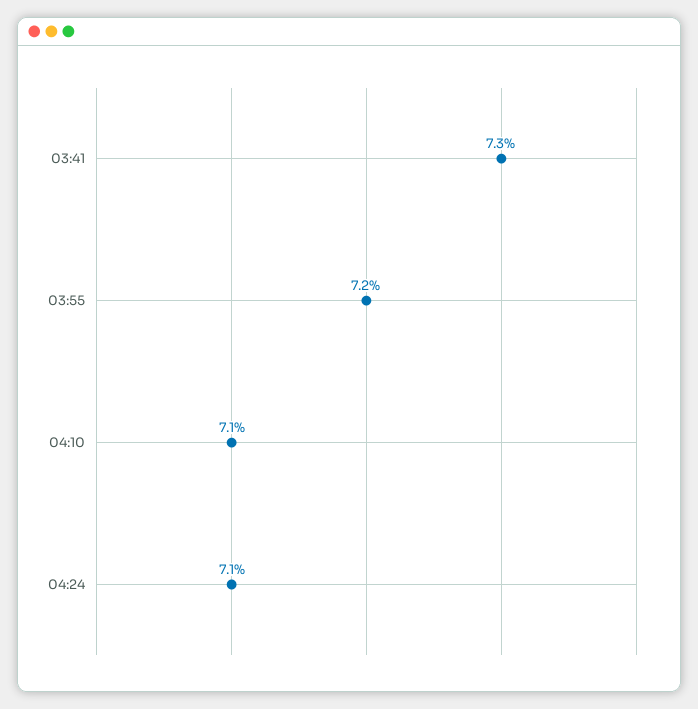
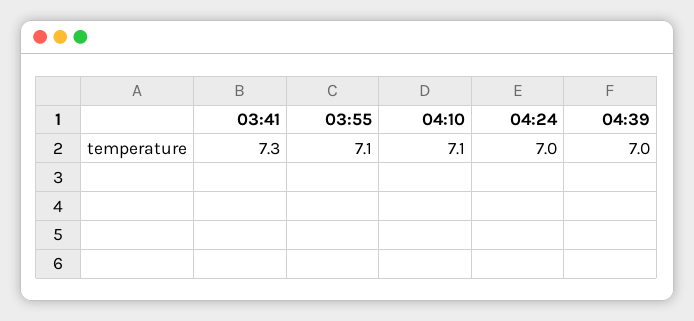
03:55: 7.2 -> 7.1
04:24: 7.1 -> 7
04:39: none -> 7

